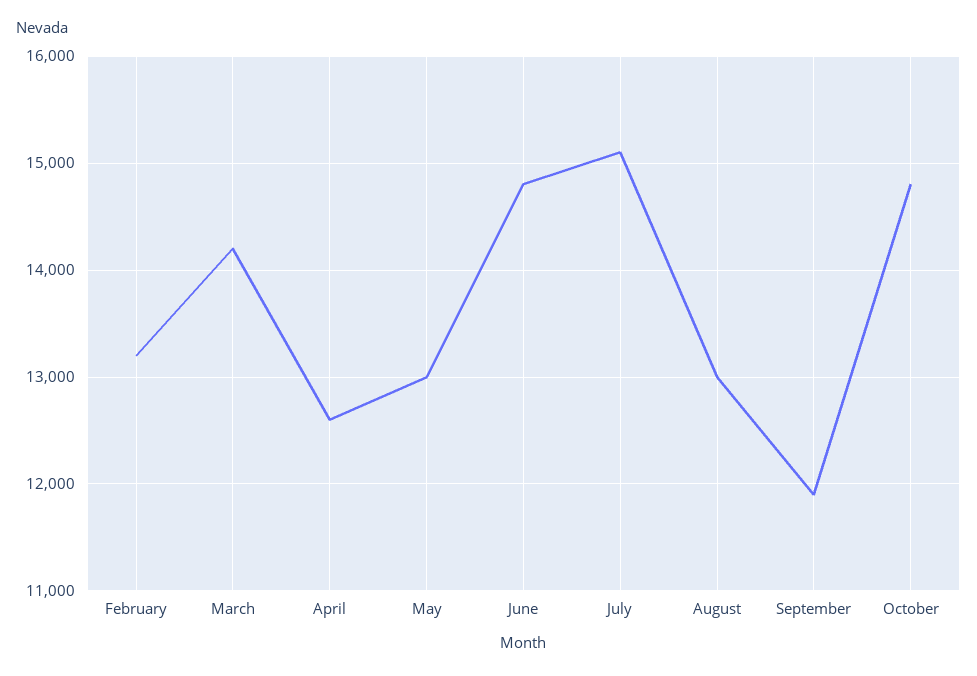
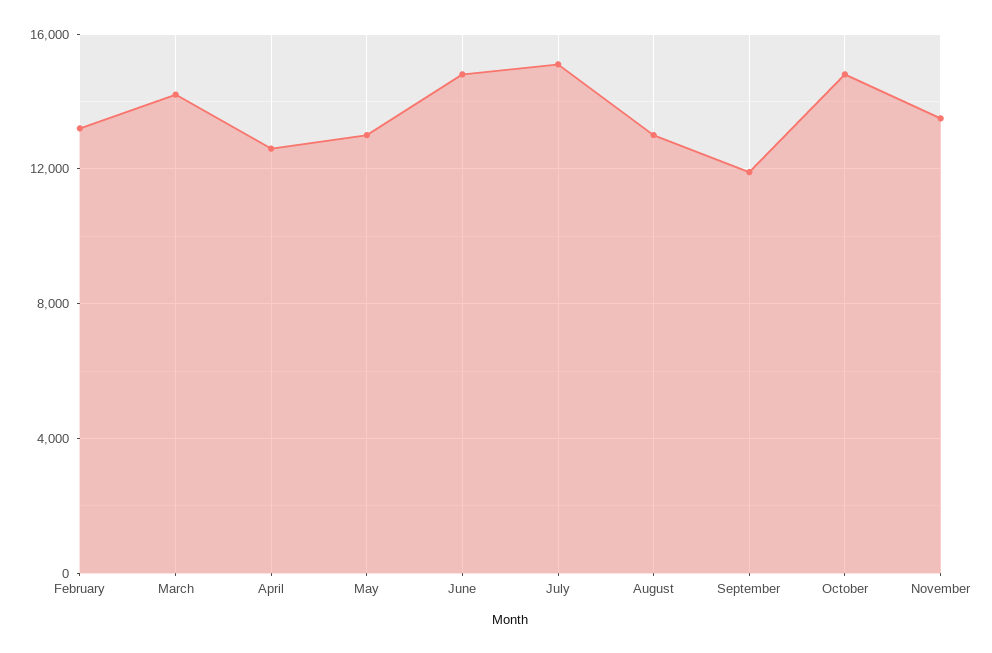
November: none -> 13500

